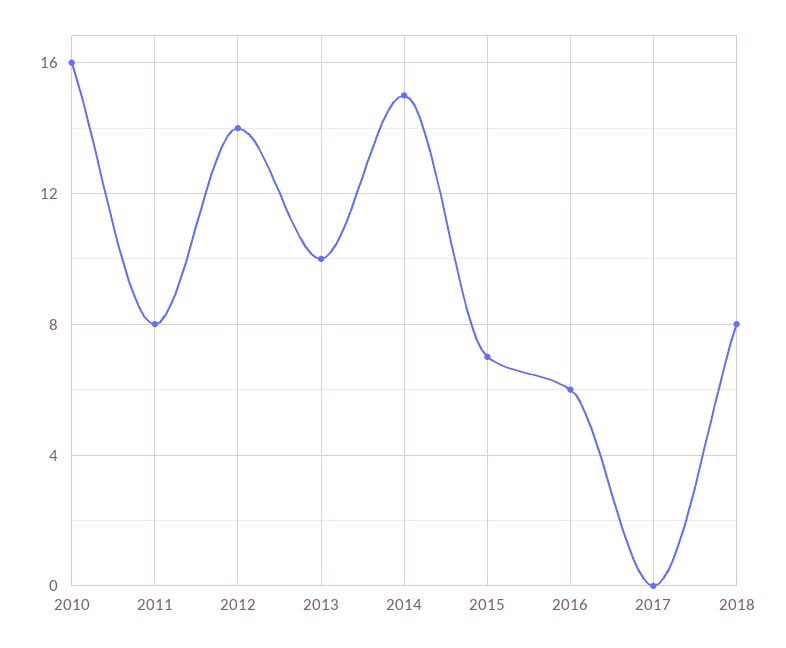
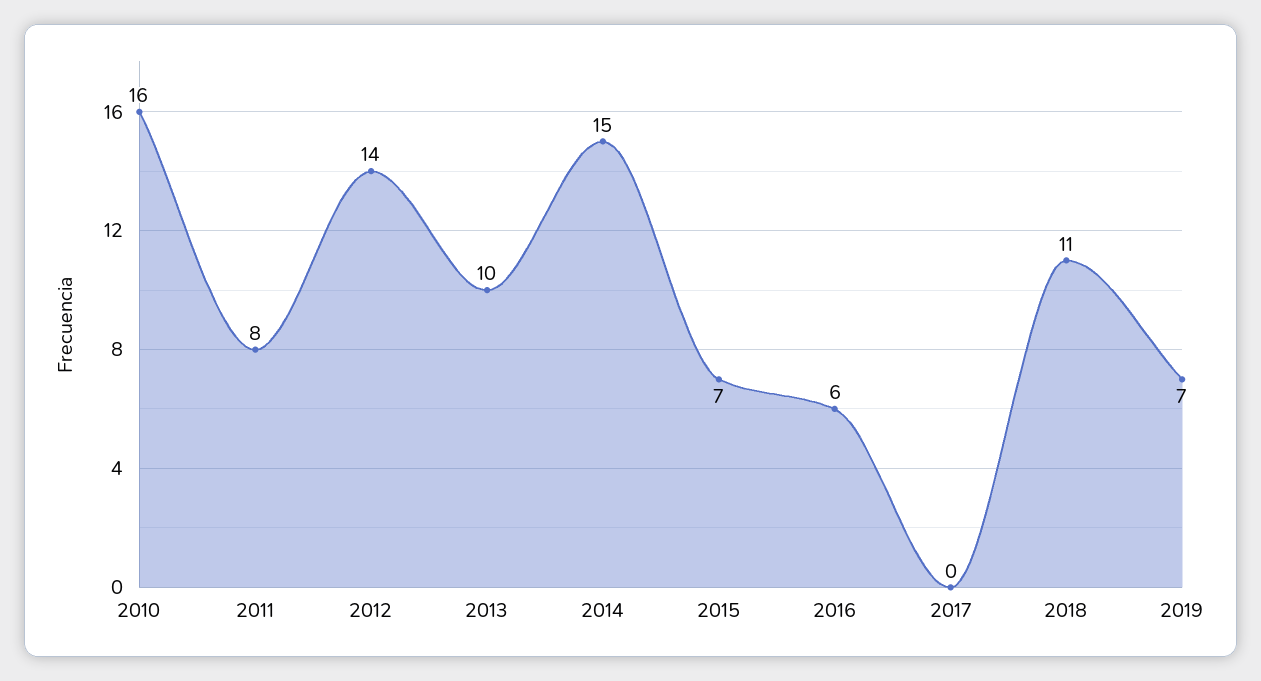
2018: 8 -> 11
2019: none -> 7

